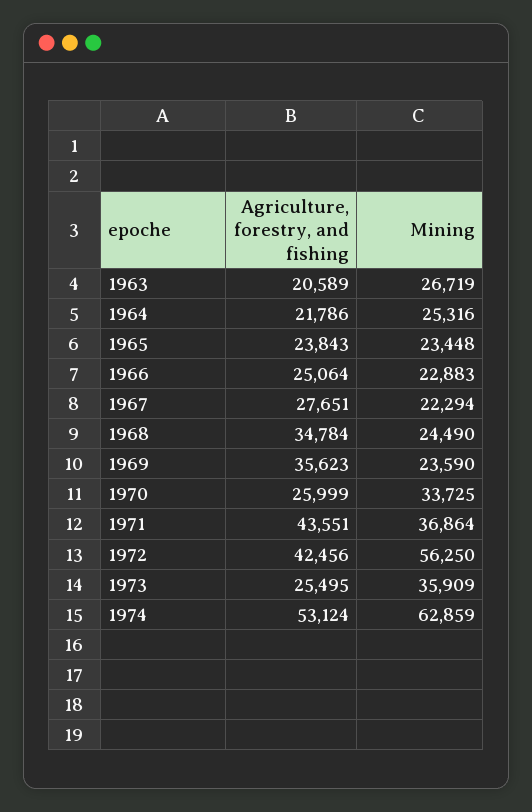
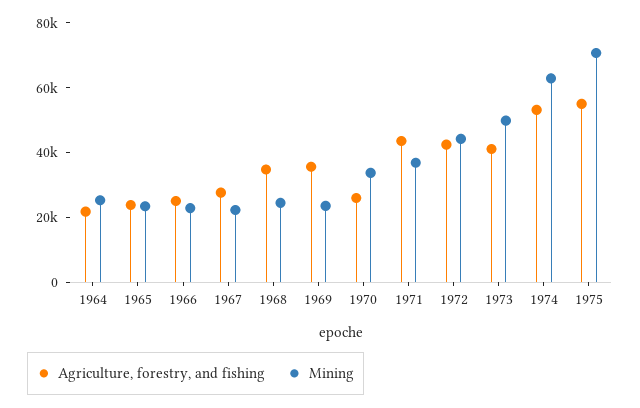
Agriculture, forestry, and fishing, 1963: 20589 -> none
Mining, 1963: 26719 -> none
Mining, 1972: 56250 -> 45000
Agriculture, forestry, and fishing, 1973: 25495 -> 40000
Mining, 1973: 35909 -> 50000
Agriculture, forestry, and fishing, 1975: none -> 55000
Mining, 1975: none -> 70000

